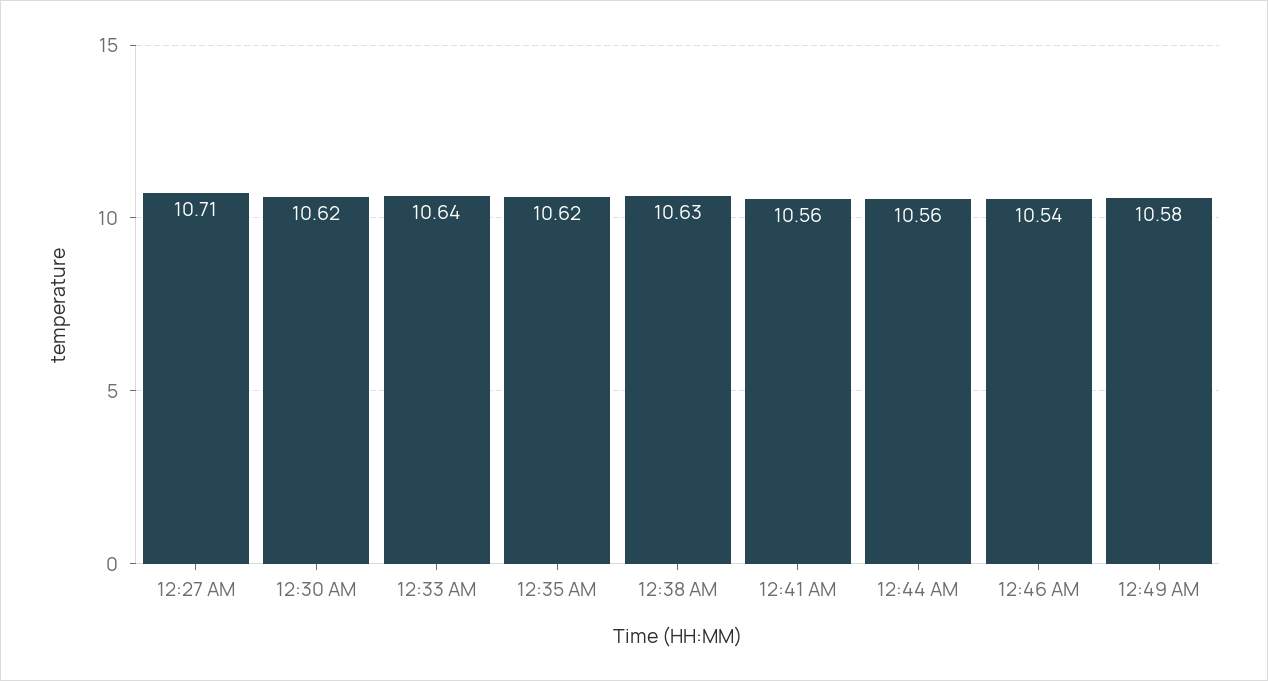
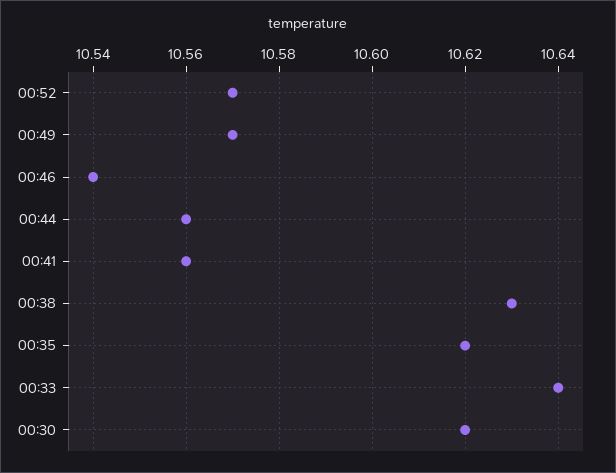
12:27 AM: 10.71 -> none
12:49 AM: 10.58 -> 10.57
00:52: none -> 10.57

